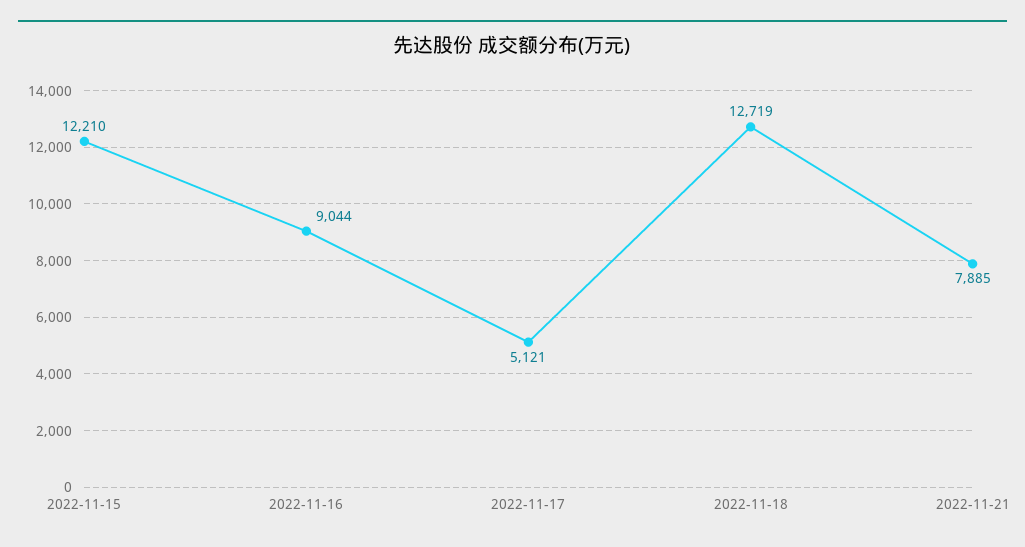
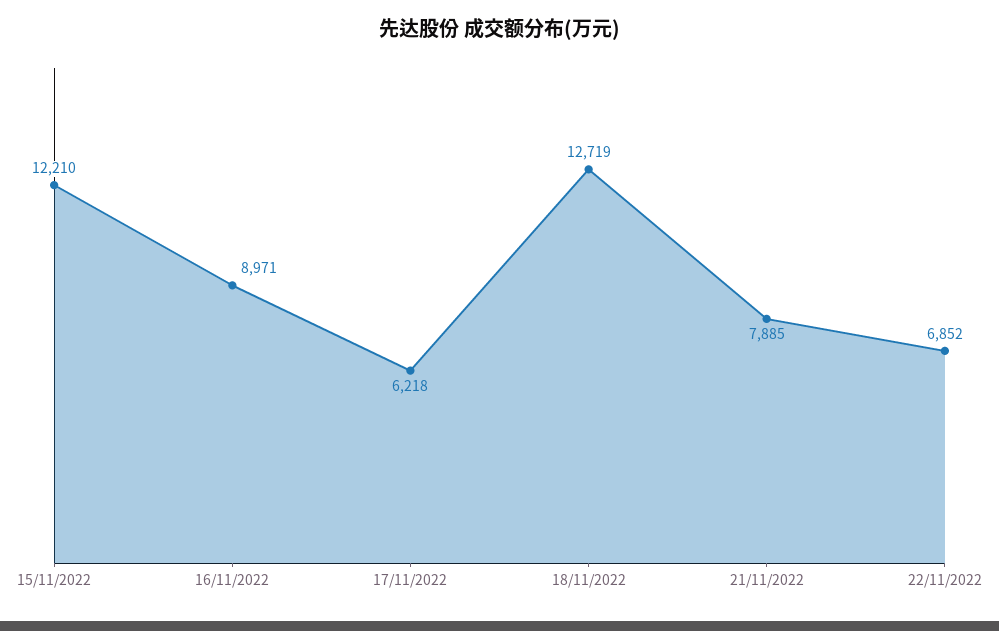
2022-11-16: 9044 -> 8971
2022-11-17: 5121 -> 6218
22/11/2022: none -> 6852

